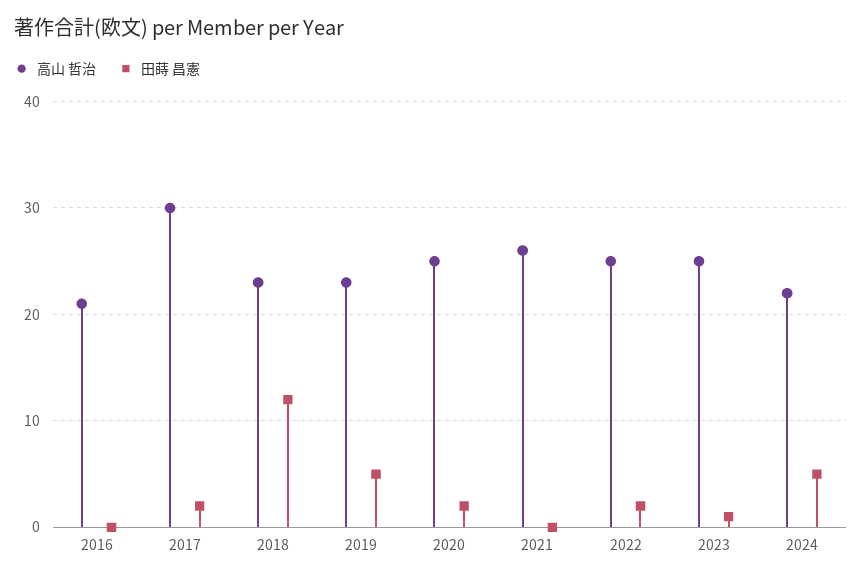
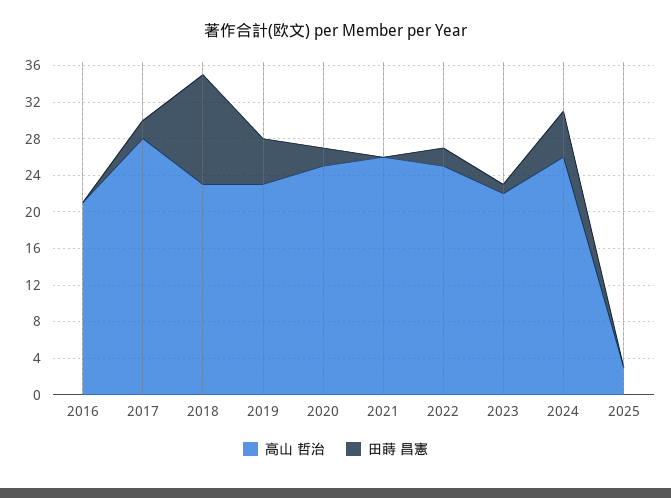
高山 哲治, 2017: 30 -> 28
高山 哲治, 2023: 25 -> 22
高山 哲治, 2024: 22 -> 26
高山 哲治, 2025: none -> 3
田蒔 昌憲, 2025: none -> 0

